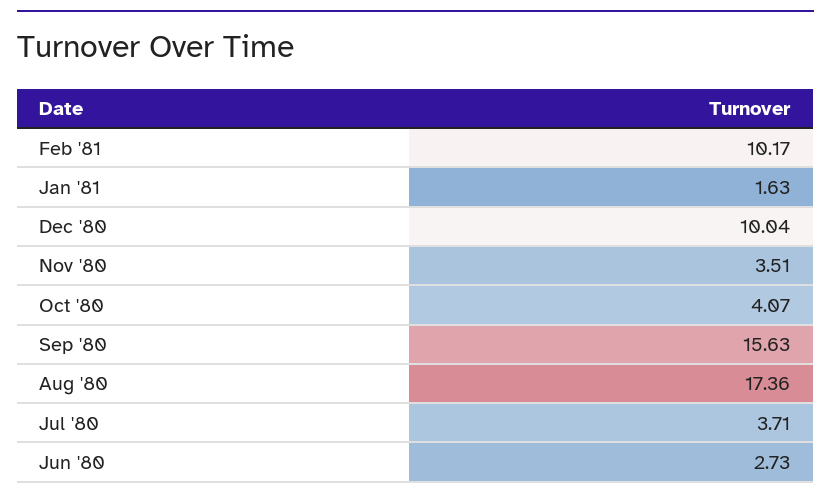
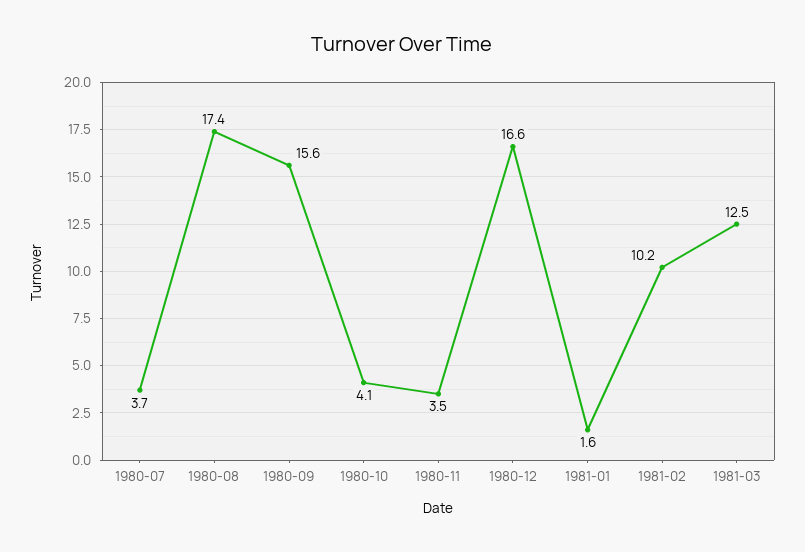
Dec '80: 10.04 -> 16.6
Jun '80: 2.73 -> none
1981-03: none -> 12.5

